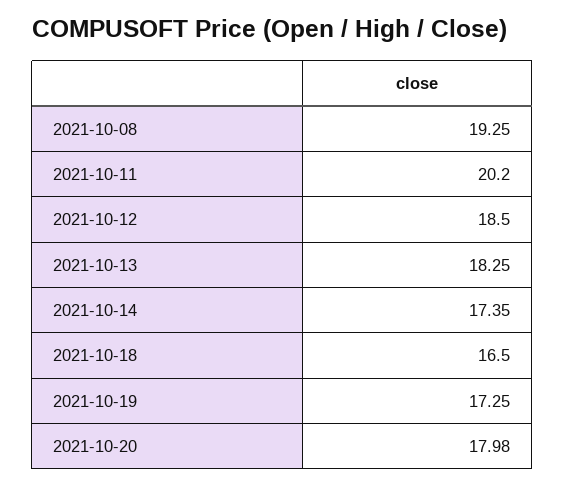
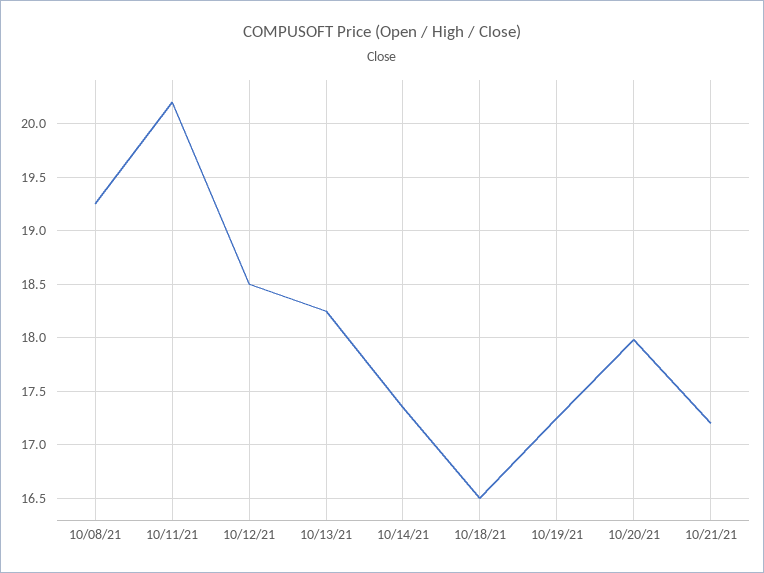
10/21/21: none -> 17.2

